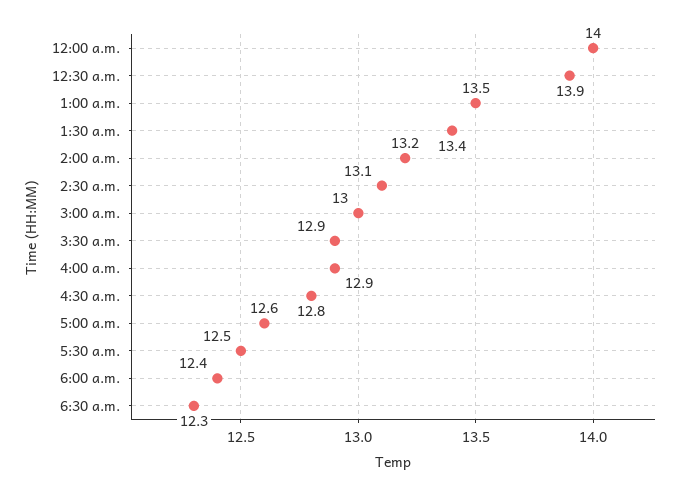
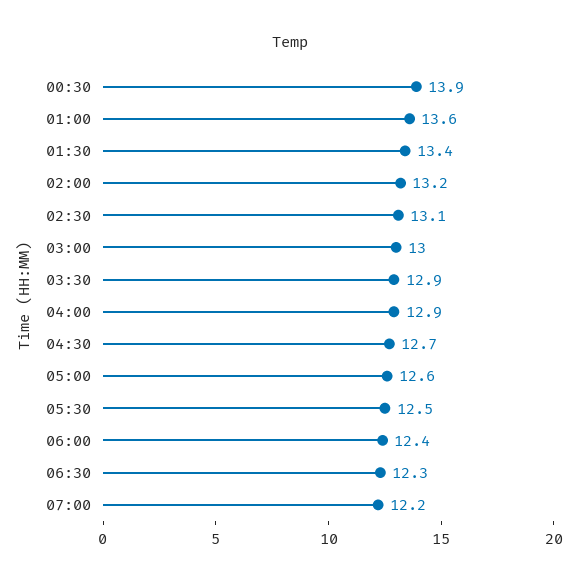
12:00 a.m.: 14 -> none
1:00 a.m.: 13.5 -> 13.6
4:30 a.m.: 12.8 -> 12.7
07:00: none -> 12.2

